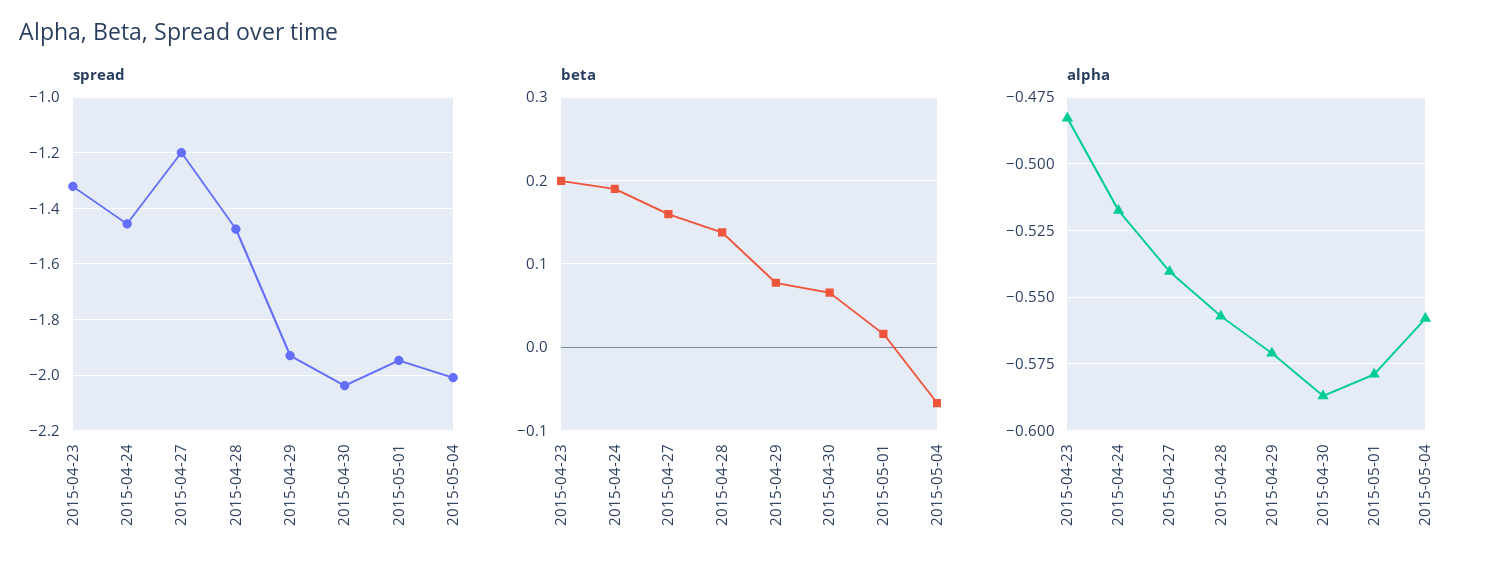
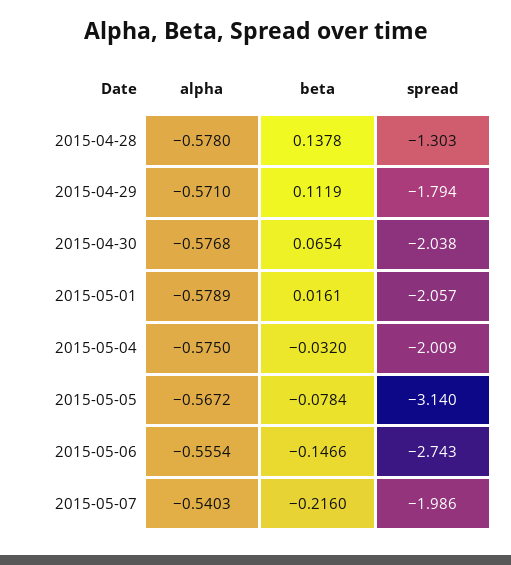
spread, 2015-04-23: -1.325 -> none
spread, 2015-04-24: -1.45 -> none
spread, 2015-04-27: -1.2 -> none
spread, 2015-04-28: -1.475 -> -1.303
spread, 2015-04-29: -1.925 -> -1.794
spread, 2015-05-01: -1.95 -> -2.057
beta, 2015-04-23: 0.2 -> none
beta, 2015-04-24: 0.19 -> none
beta, 2015-04-27: 0.16 -> none
beta, 2015-04-29: 0.08 -> 0.1119
beta, 2015-05-04: -0.07 -> -0.032
alpha, 2015-04-23: -0.4825 -> none
alpha, 2015-04-24: -0.5175 -> none
alpha, 2015-04-27: -0.54 -> none
alpha, 2015-04-28: -0.5575 -> -0.578
alpha, 2015-04-30: -0.5875 -> -0.5768
alpha, 2015-05-04: -0.5575 -> -0.575
alpha, 2015-05-05: none -> -0.5672
beta, 2015-05-05: none -> -0.0784
spread, 2015-05-05: none -> -3.14
alpha, 2015-05-06: none -> -0.5554
beta, 2015-05-06: none -> -0.1466
spread, 2015-05-06: none -> -2.743
alpha, 2015-05-07: none -> -0.5403
beta, 2015-05-07: none -> -0.216
spread, 2015-05-07: none -> -1.986

